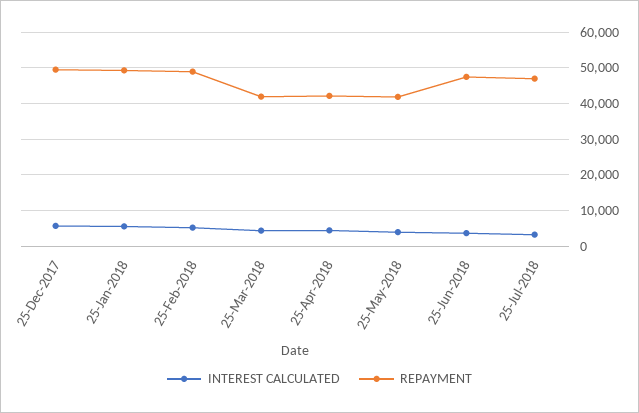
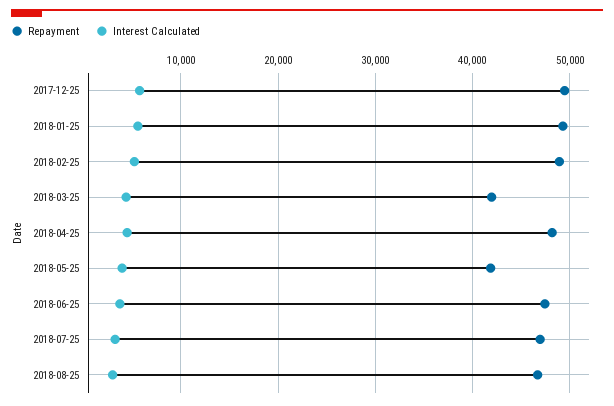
REPAYMENT, 25-Apr-2018: 42000 -> 48000
REPAYMENT, 2018-08-25: none -> 47000
INTEREST CALCULATED, 2018-08-25: none -> 3000

